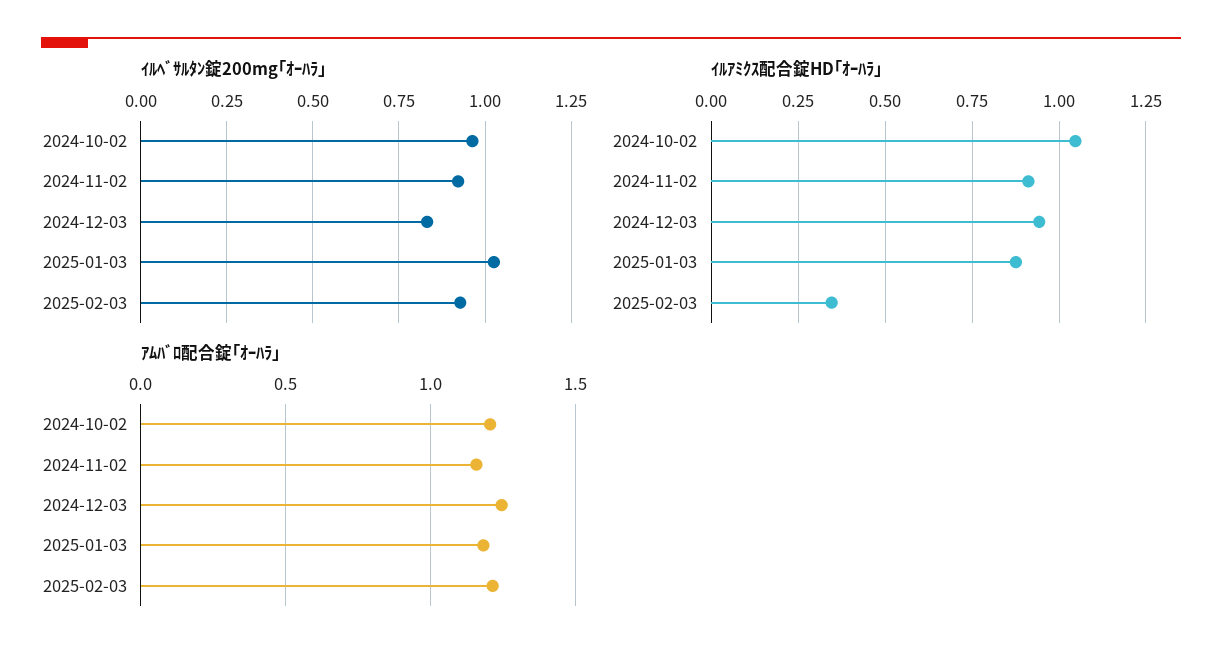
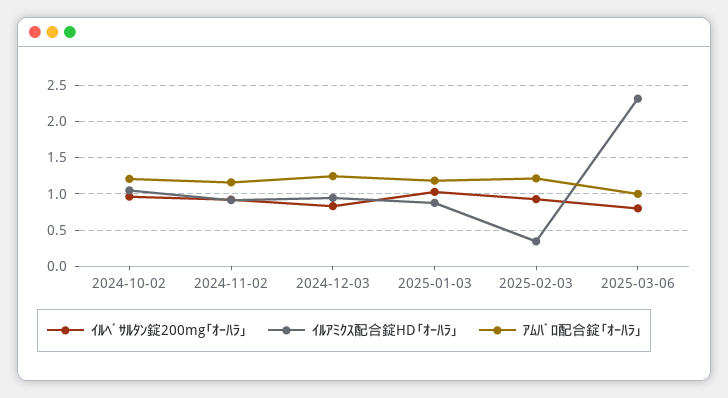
ｲﾙﾍﾞｻﾙﾀﾝ錠200mg｢ｵｰﾊﾗ｣, 2025-03-06: none -> 0.8
ｲﾙｱﾐｸｽ配合錠HD｢ｵｰﾊﾗ｣, 2025-03-06: none -> 2.3
ｱﾑﾊﾞﾛ配合錠｢ｵｰﾊﾗ｣, 2025-03-06: none -> 1

